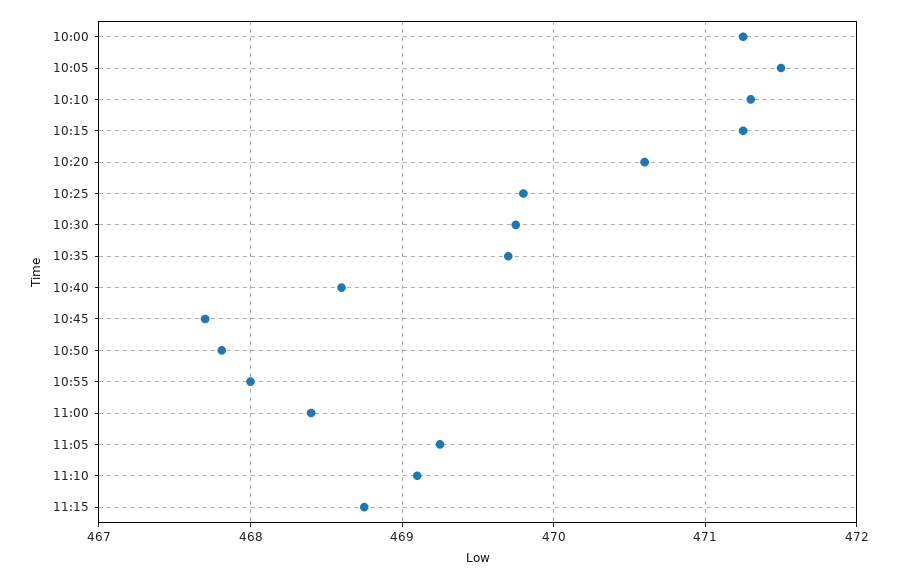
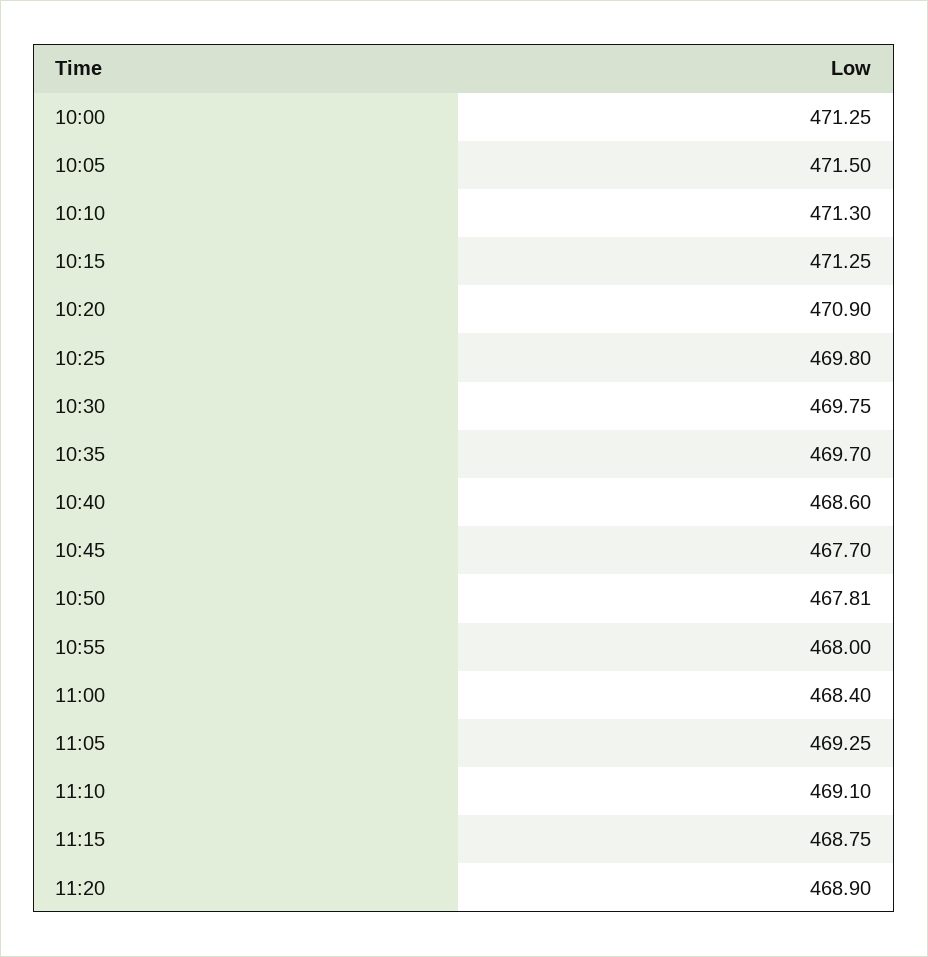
10:20: 470.6 -> 470.9
11:20: none -> 468.9

